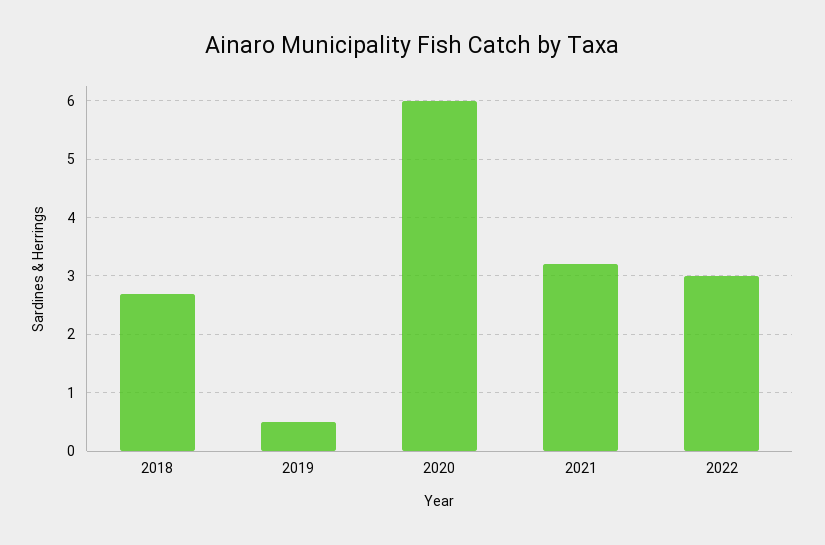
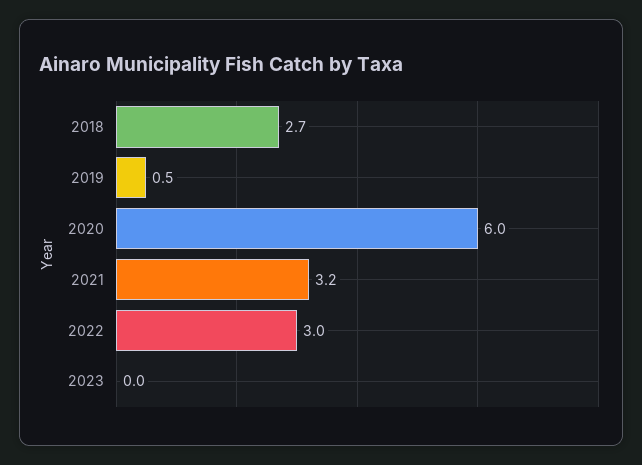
2023: none -> 0

